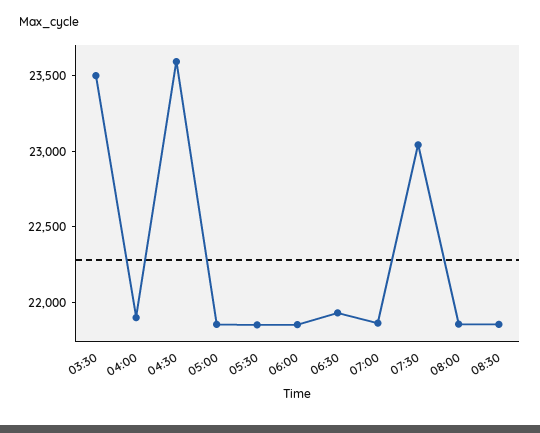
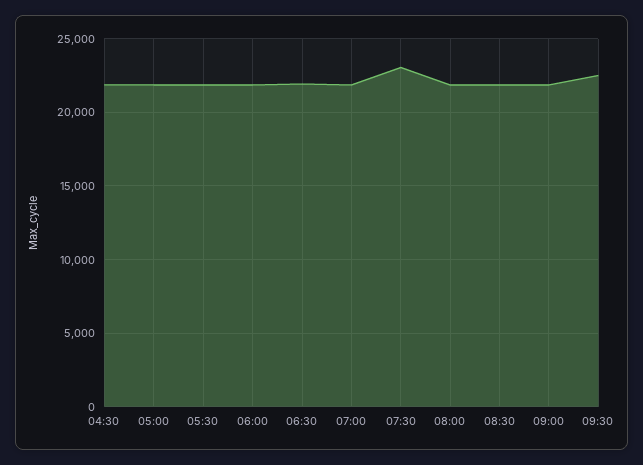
03:30: 23500 -> none
04:00: 21900 -> none
04:30: 23600 -> 22000
09:00: none -> 22000
09:30: none -> 22500

